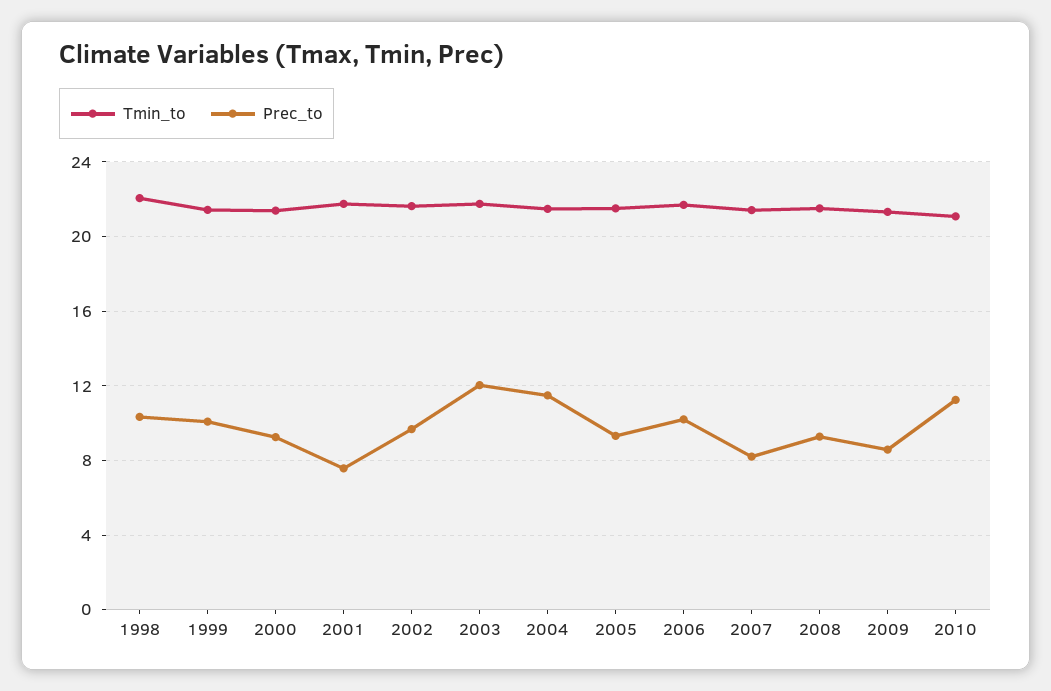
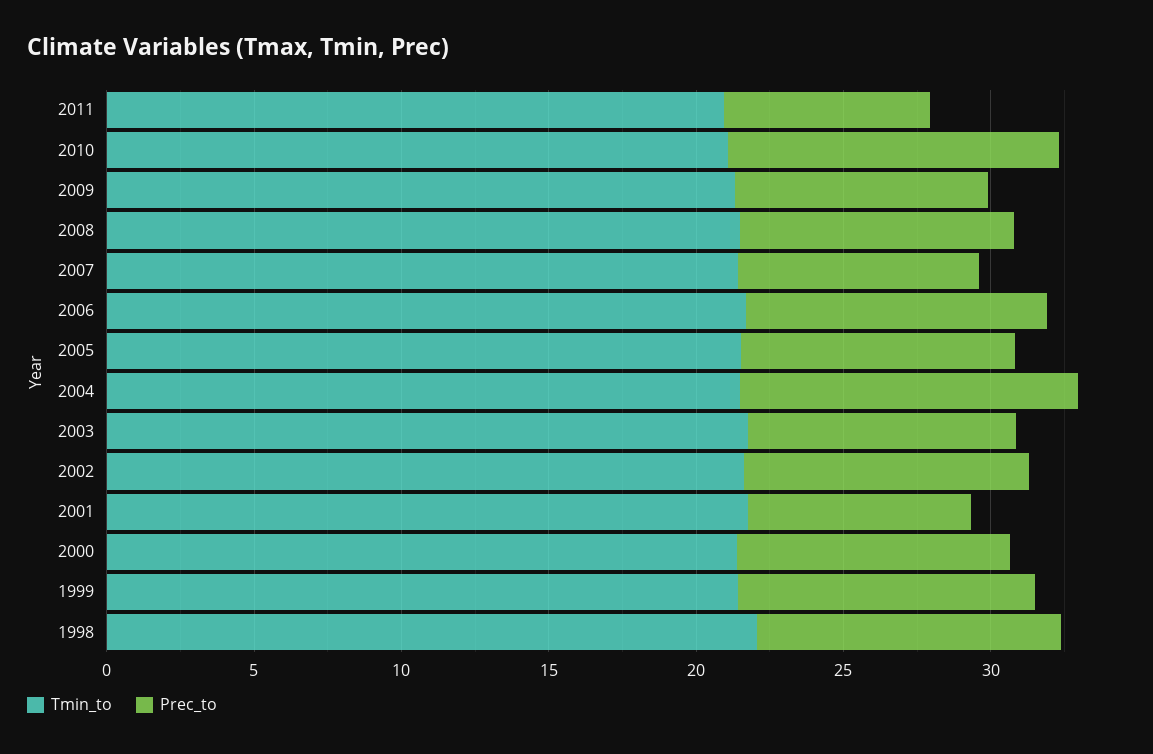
Prec_to, 2003: 12 -> 9
Tmin_to, 2011: none -> 21
Prec_to, 2011: none -> 7

